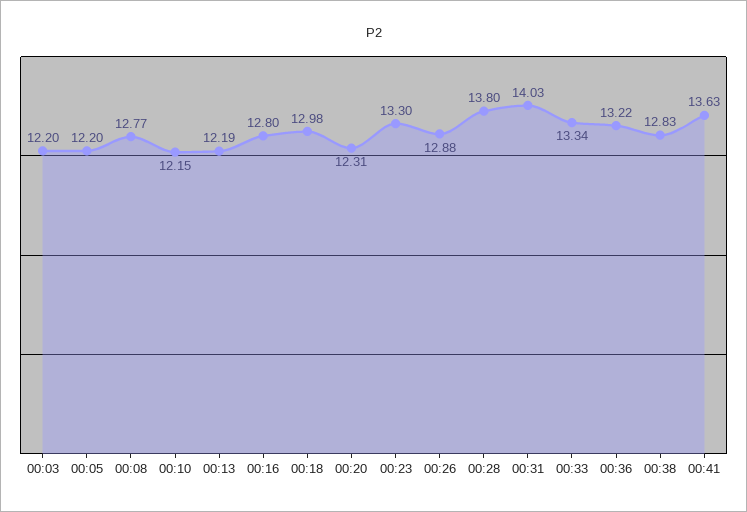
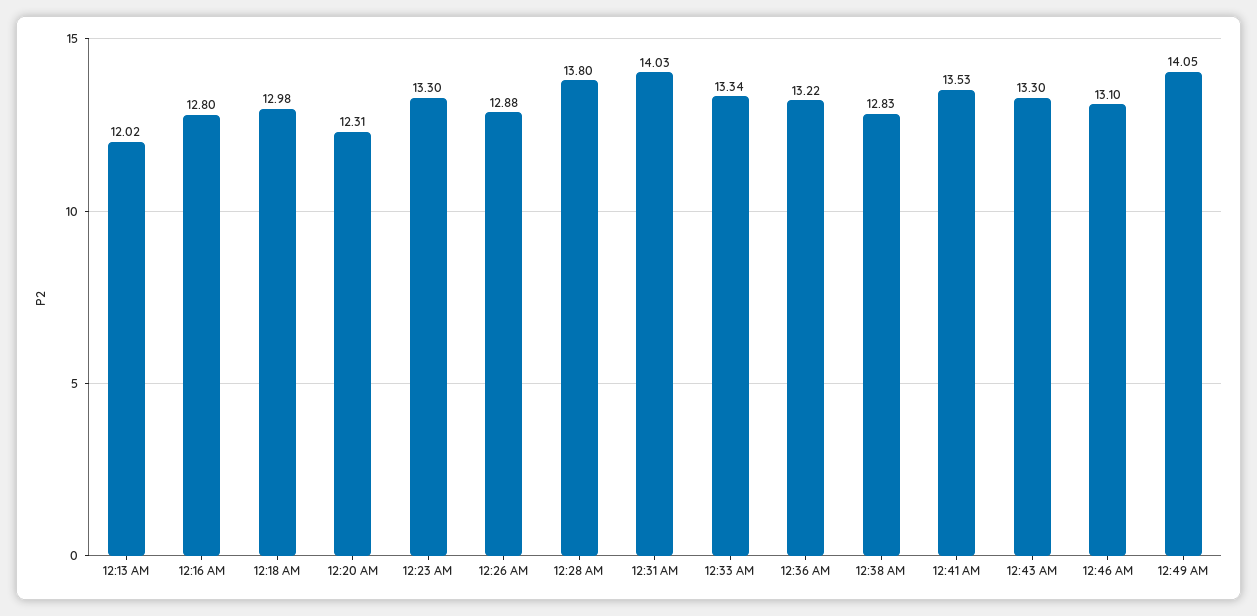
00:03: 12.2 -> none
00:05: 12.2 -> none
00:08: 12.77 -> none
00:10: 12.15 -> none
00:13: 12.19 -> 12.02
00:41: 13.63 -> 13.53
12:43 AM: none -> 13.3
12:46 AM: none -> 13.1
12:49 AM: none -> 14.05

